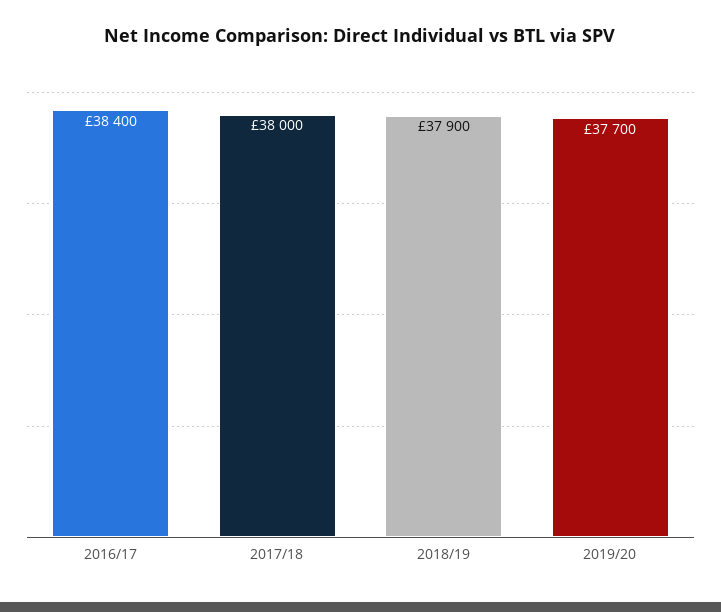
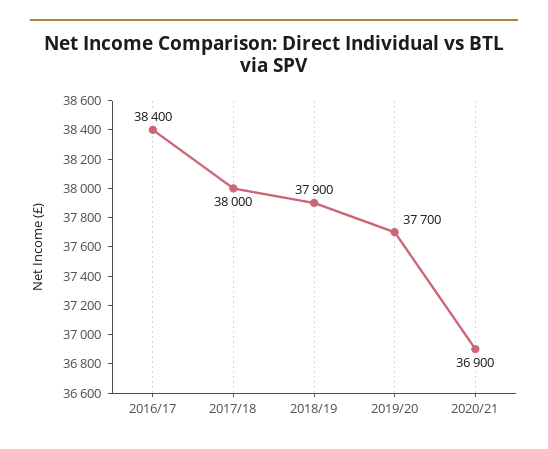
2020/21: none -> 36900

